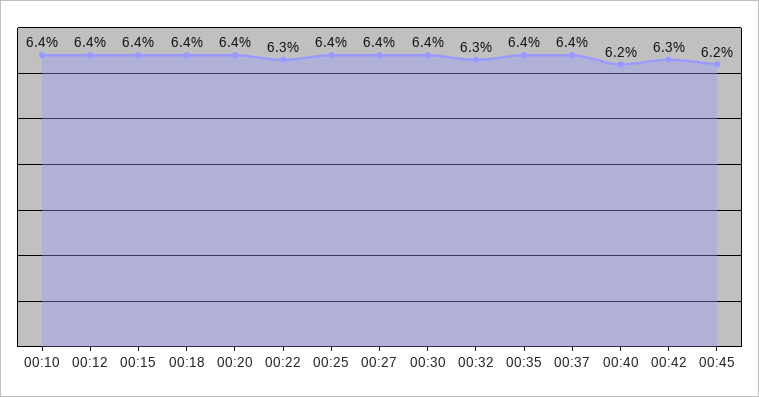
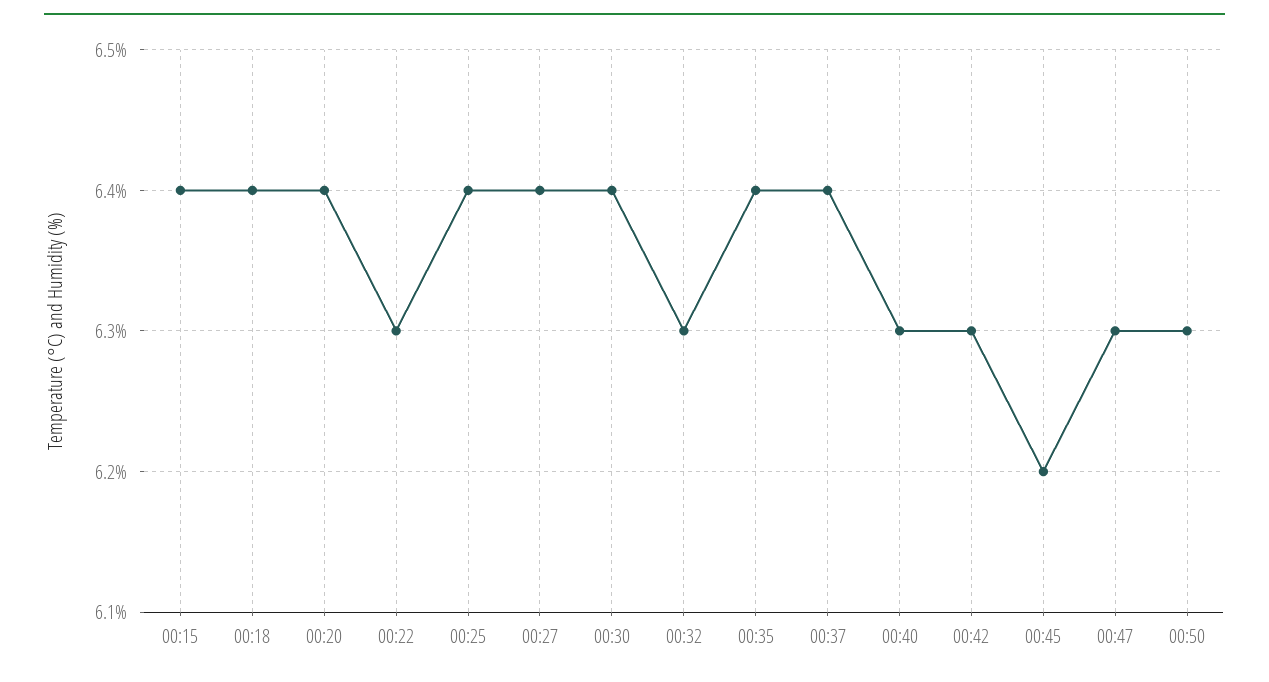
00:10: 6.4 -> none
00:12: 6.4 -> none
00:40: 6.2 -> 6.3
00:47: none -> 6.3
00:50: none -> 6.3

